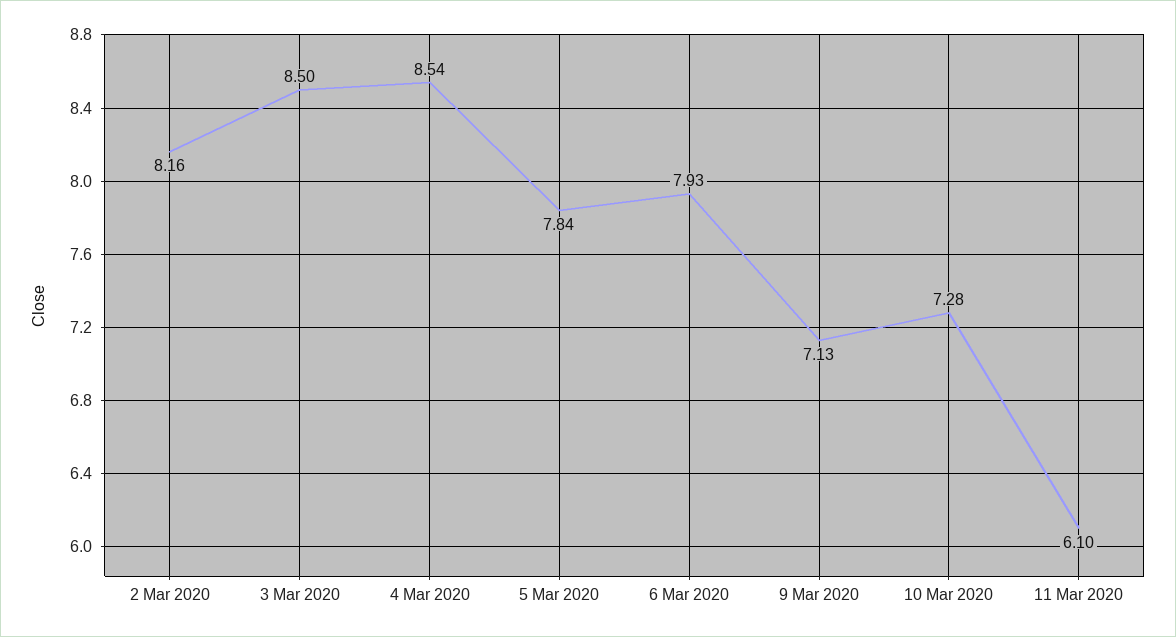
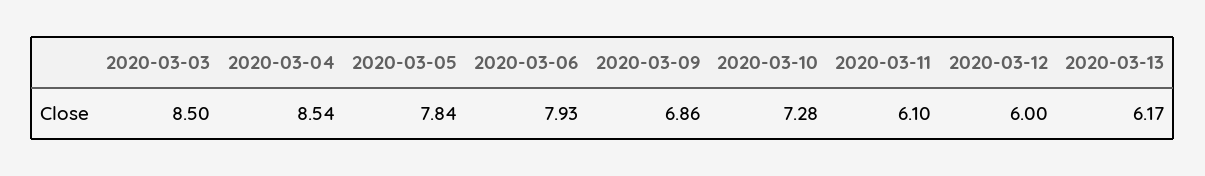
2 Mar 2020: 8.16 -> none
9 Mar 2020: 7.13 -> 6.86
2020-03-12: none -> 6
2020-03-13: none -> 6.17

